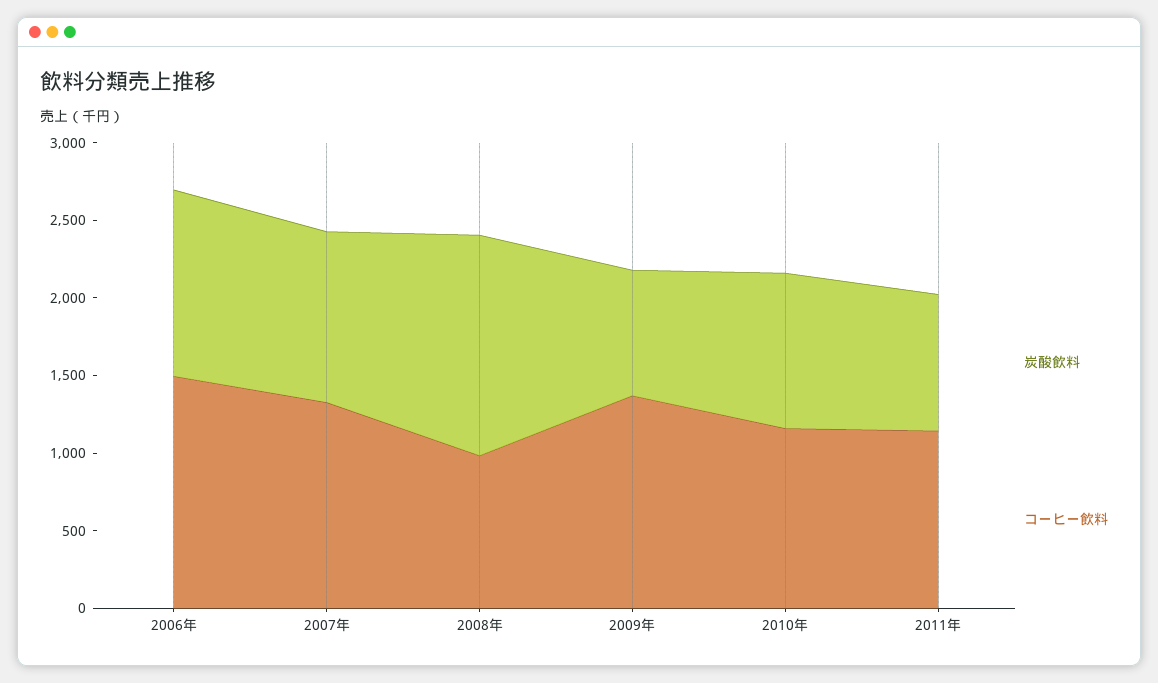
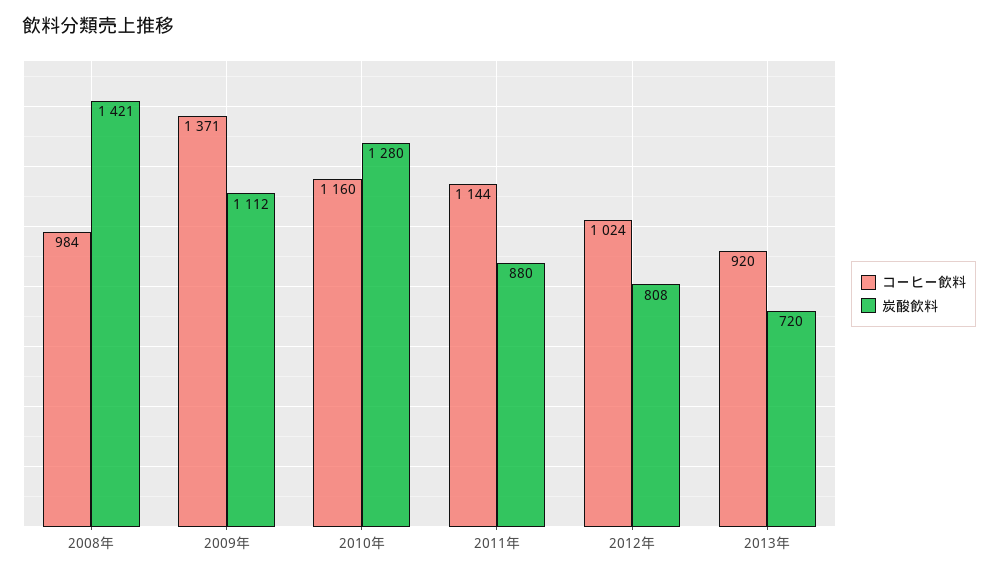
炭酸飲料, 2006年: 1200 -> none
コーヒー飲料, 2006年: 1500 -> none
炭酸飲料, 2007年: 1100 -> none
コーヒー飲料, 2007年: 1300 -> none
炭酸飲料, 2009年: 800 -> 1112
炭酸飲料, 2010年: 1000 -> 1280
コーヒー飲料, 2012年: none -> 1024
炭酸飲料, 2012年: none -> 808
コーヒー飲料, 2013年: none -> 920
炭酸飲料, 2013年: none -> 720

